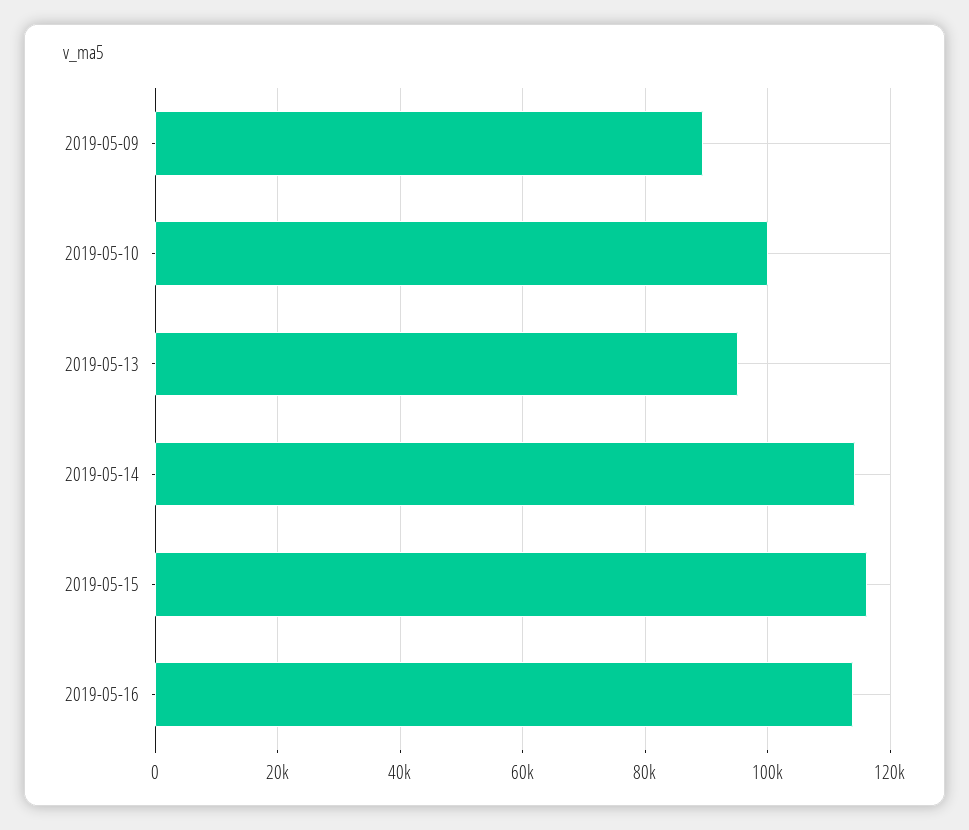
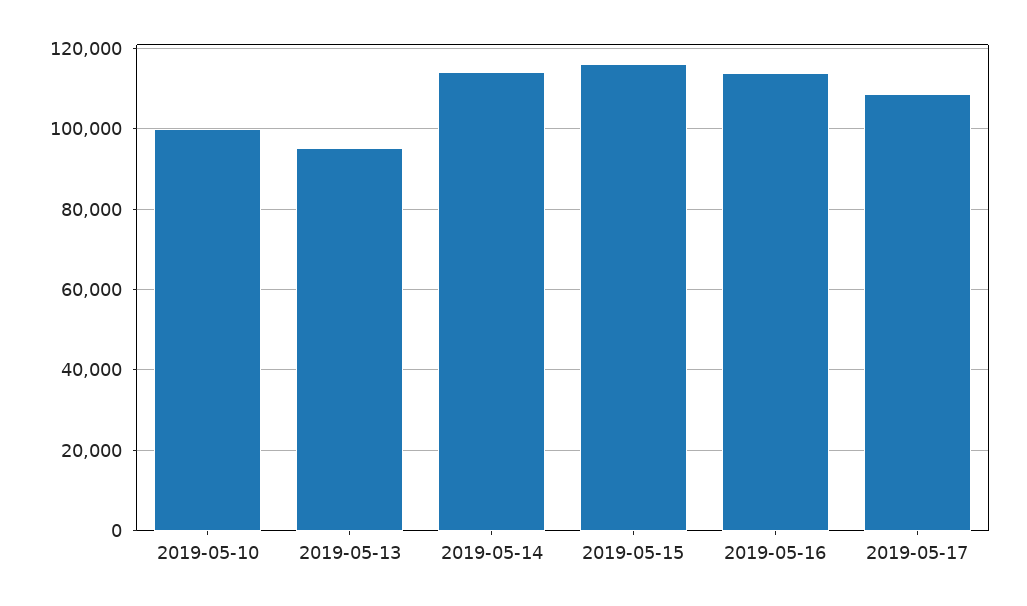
2019-05-09: 90000 -> none
2019-05-17: none -> 108000

